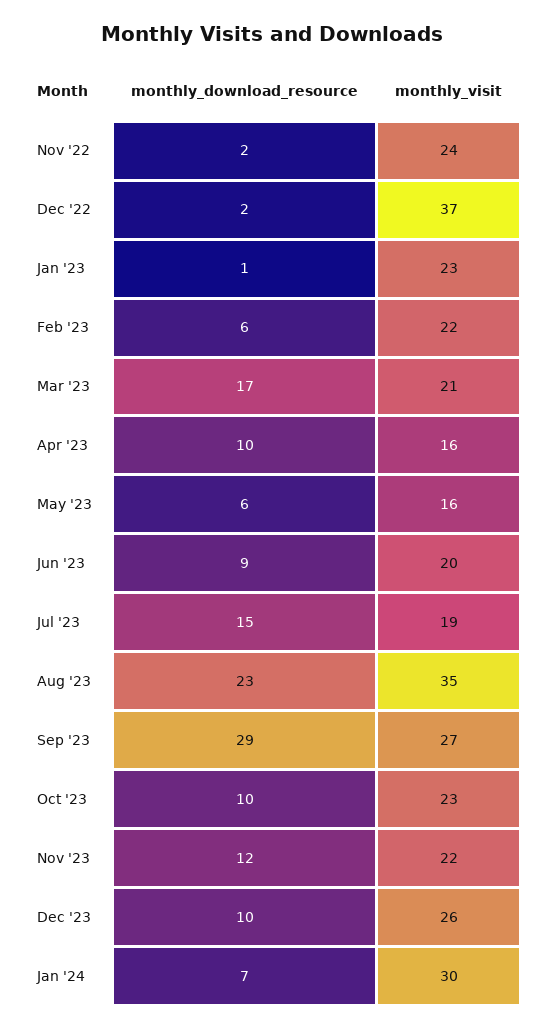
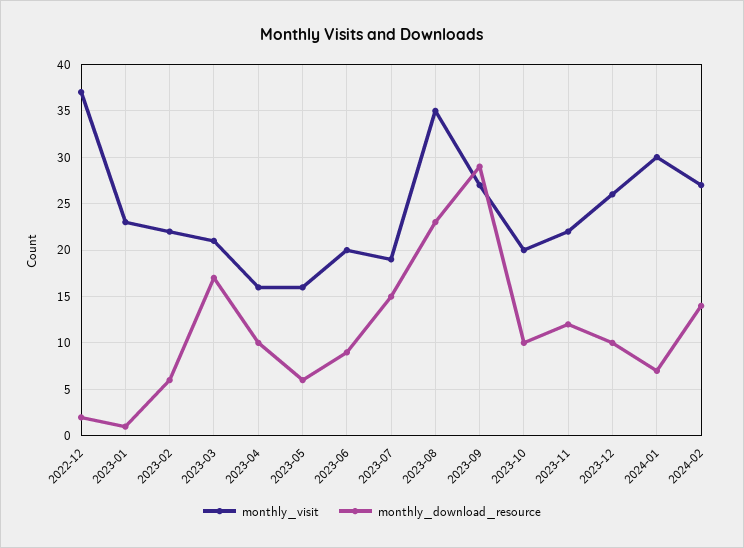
monthly_download_resource, Nov '22: 2 -> none
monthly_visit, Nov '22: 24 -> none
monthly_visit, Oct '23: 23 -> 20
monthly_visit, 2024-02: none -> 27
monthly_download_resource, 2024-02: none -> 14

